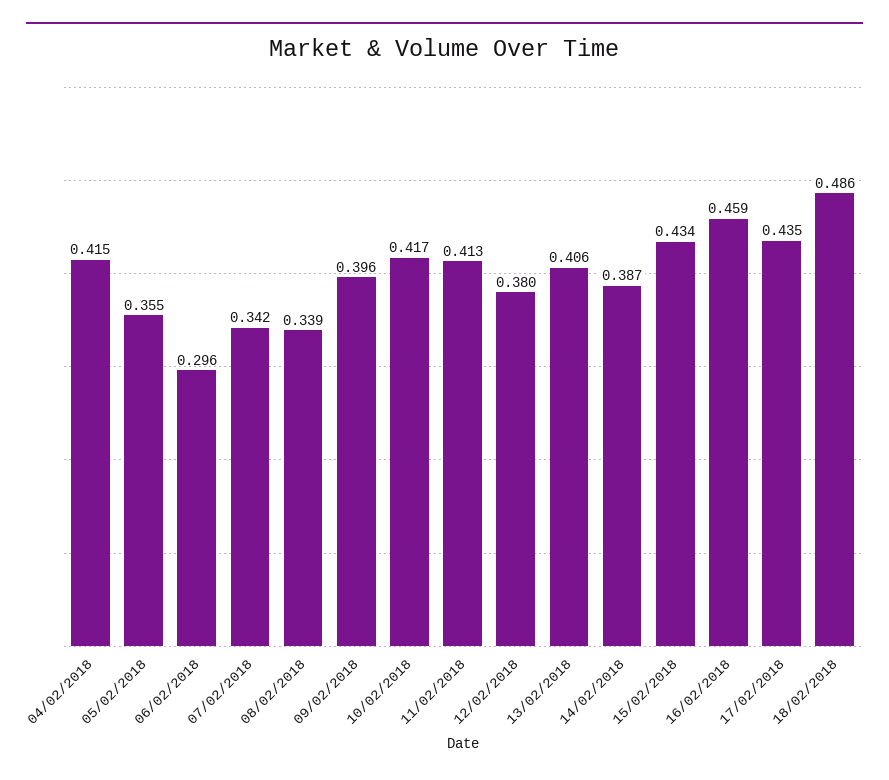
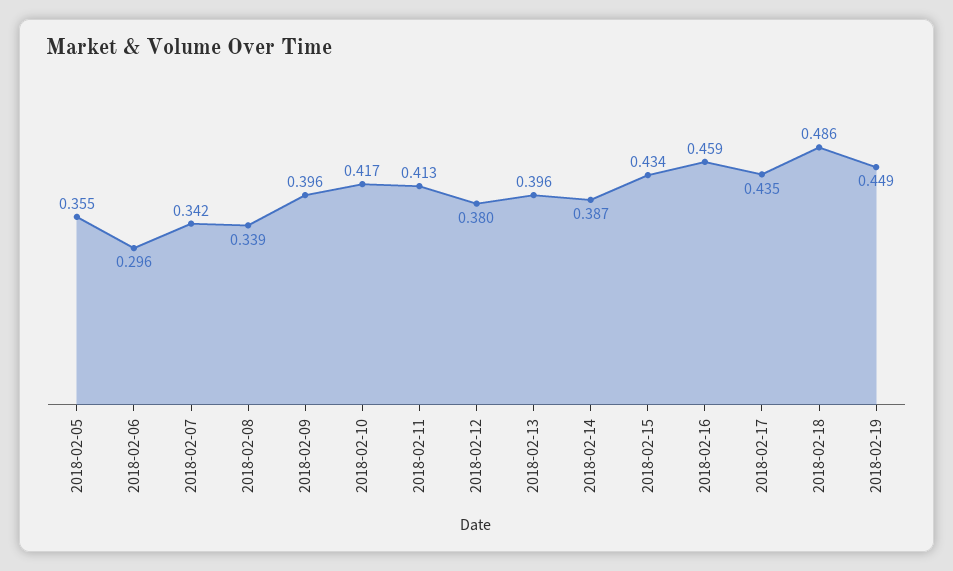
04/02/2018: 0.415 -> none
13/02/2018: 0.406 -> 0.396
2018-02-19: none -> 0.449

